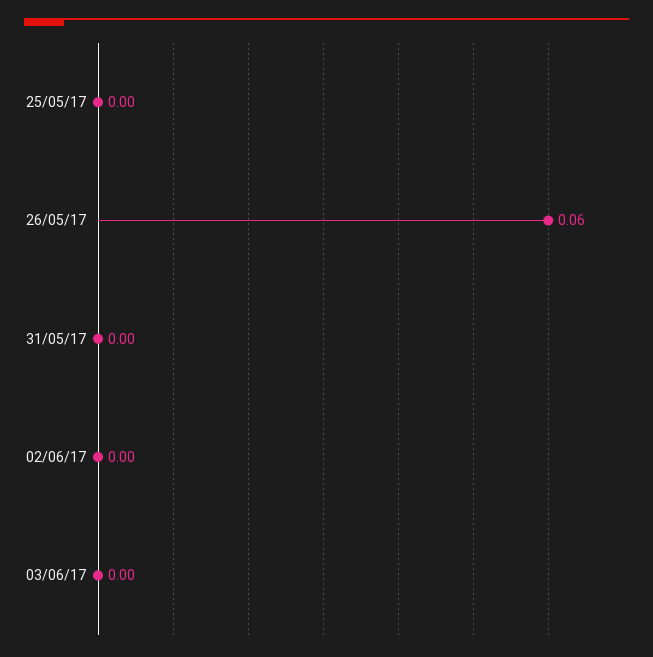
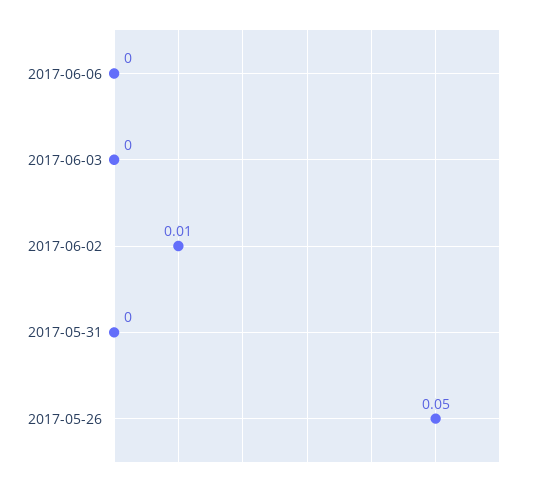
25/05/17: 0 -> none
26/05/17: 0.06 -> 0.05
02/06/17: 0 -> 0.01
2017-06-06: none -> 0

